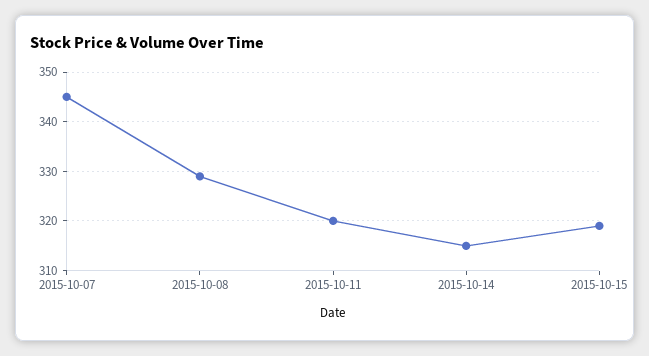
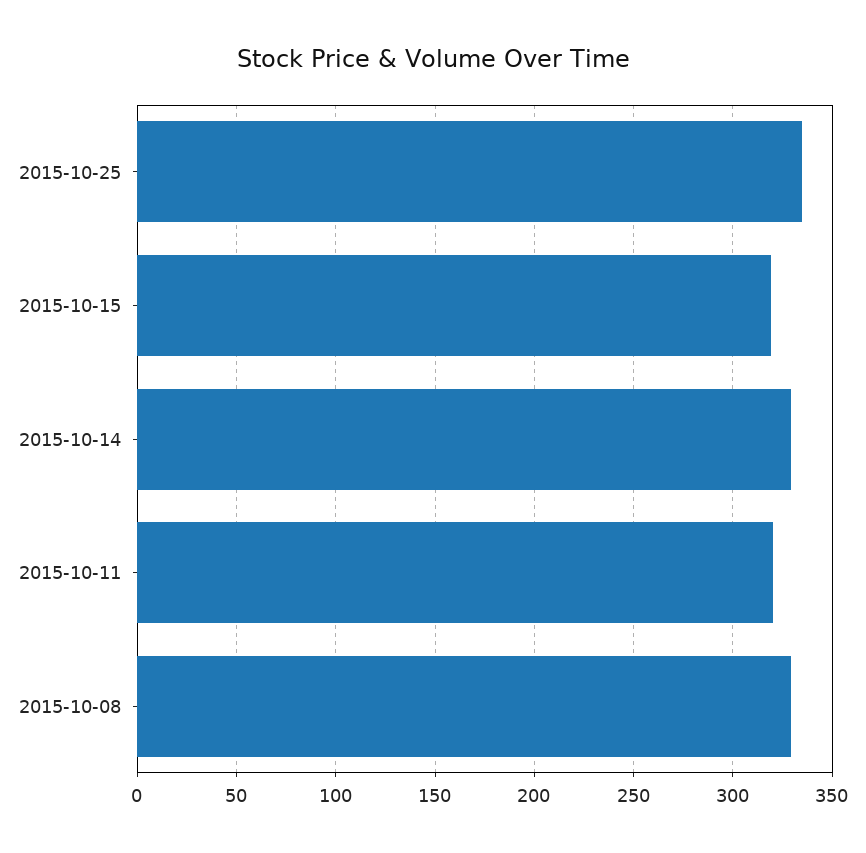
2015-10-07: 345 -> none
2015-10-14: 315 -> 330
2015-10-25: none -> 335

